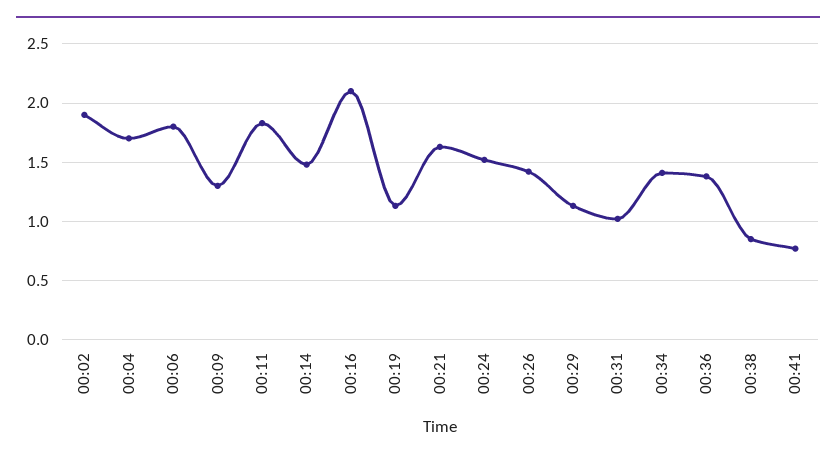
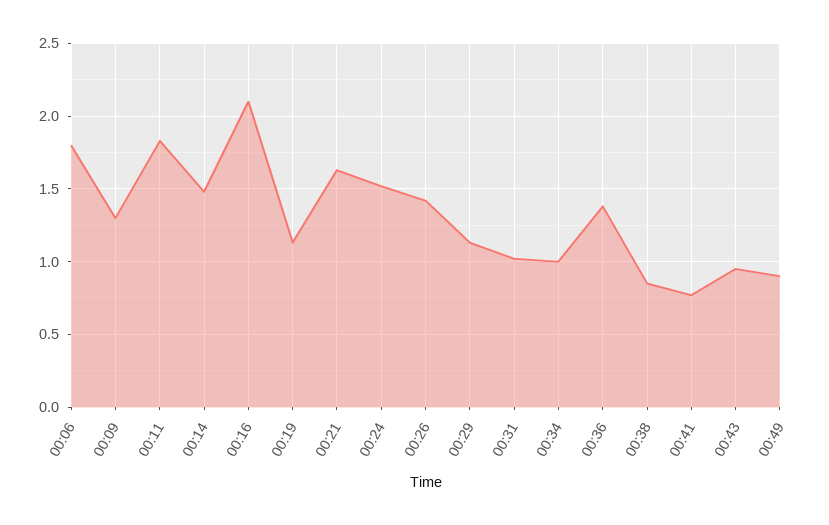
00:02: 1.9 -> none
00:04: 1.7 -> none
00:34: 1.4 -> 1
00:43: none -> 0.95
00:49: none -> 0.9

